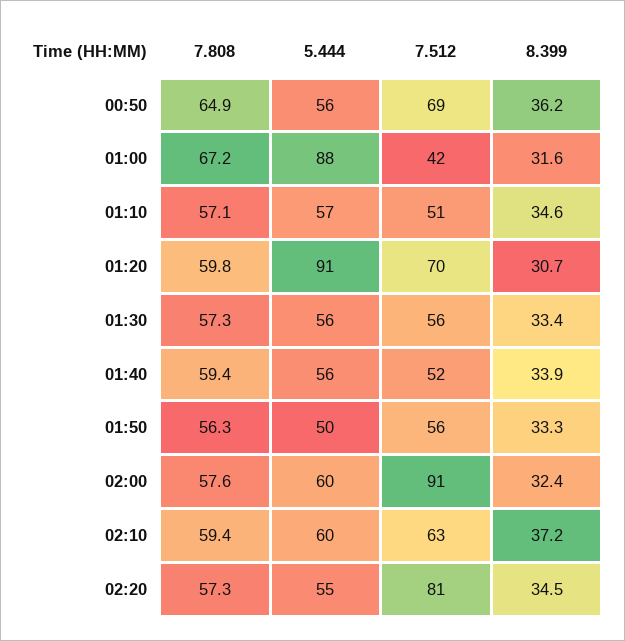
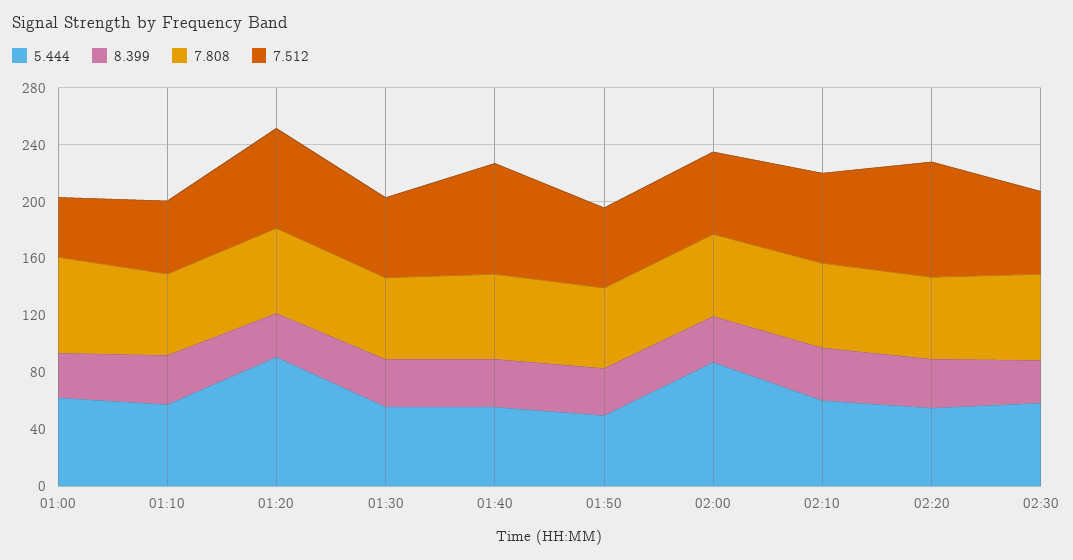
7.808, 00:50: 64.9 -> none
5.444, 00:50: 56 -> none
7.512, 00:50: 69 -> none
8.399, 00:50: 36.2 -> none
5.444, 01:00: 88 -> 60
7.512, 01:40: 52 -> 80
5.444, 02:00: 60 -> 90
7.512, 02:00: 91 -> 60
5.444, 02:30: none -> 60
8.399, 02:30: none -> 30
7.808, 02:30: none -> 60
7.512, 02:30: none -> 60

